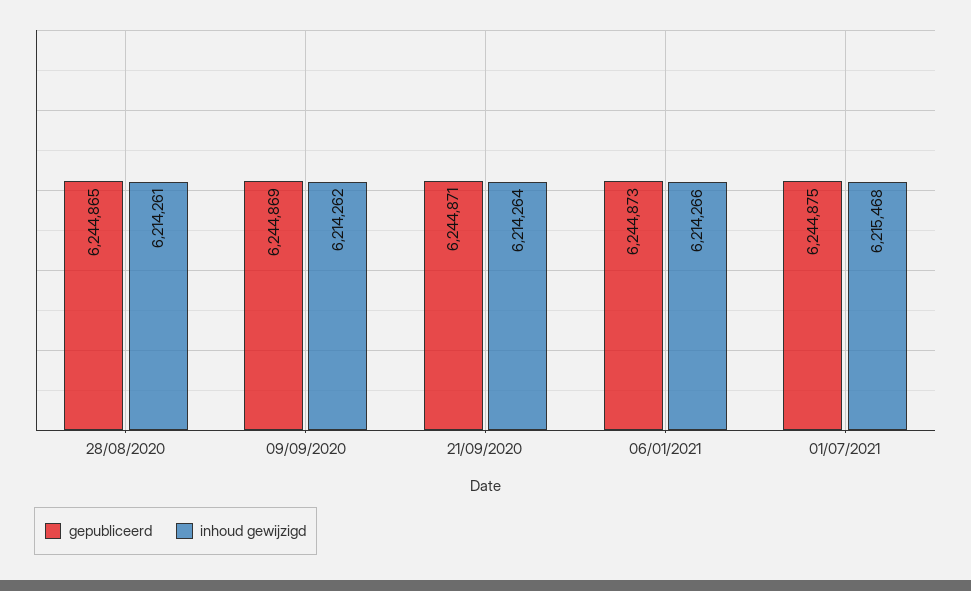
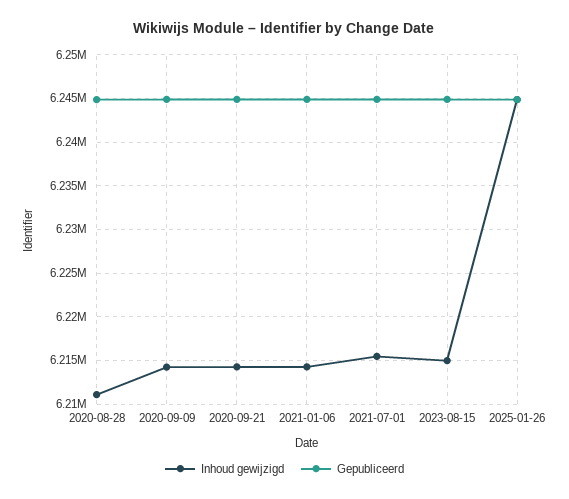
inhoud gewijzigd, 28/08/2020: 6214261 -> 6211000
inhoud gewijzigd, 2023-08-15: none -> 6215000
gepubliceerd, 2023-08-15: none -> 6245000
inhoud gewijzigd, 2025-01-26: none -> 6245000
gepubliceerd, 2025-01-26: none -> 6245000

